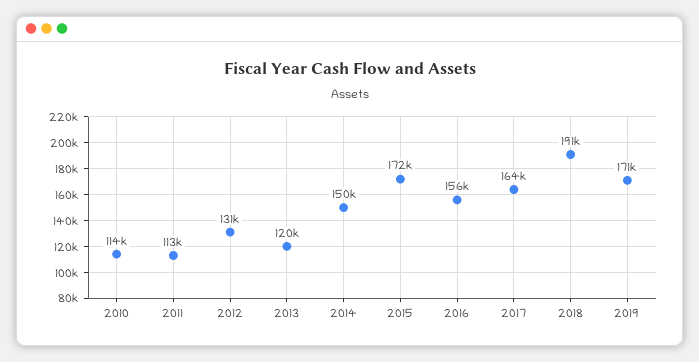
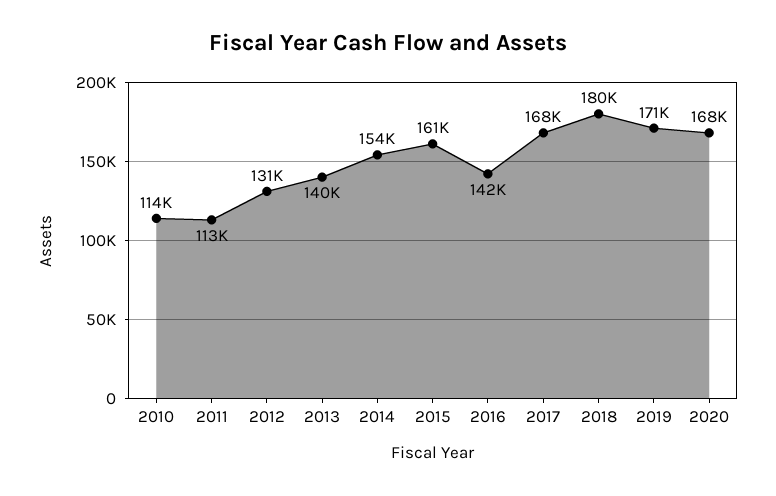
2013: 120000 -> 140000
2014: 150000 -> 154000
2015: 172000 -> 161000
2016: 156000 -> 142000
2017: 164000 -> 168000
2018: 191000 -> 180000
2020: none -> 168000

